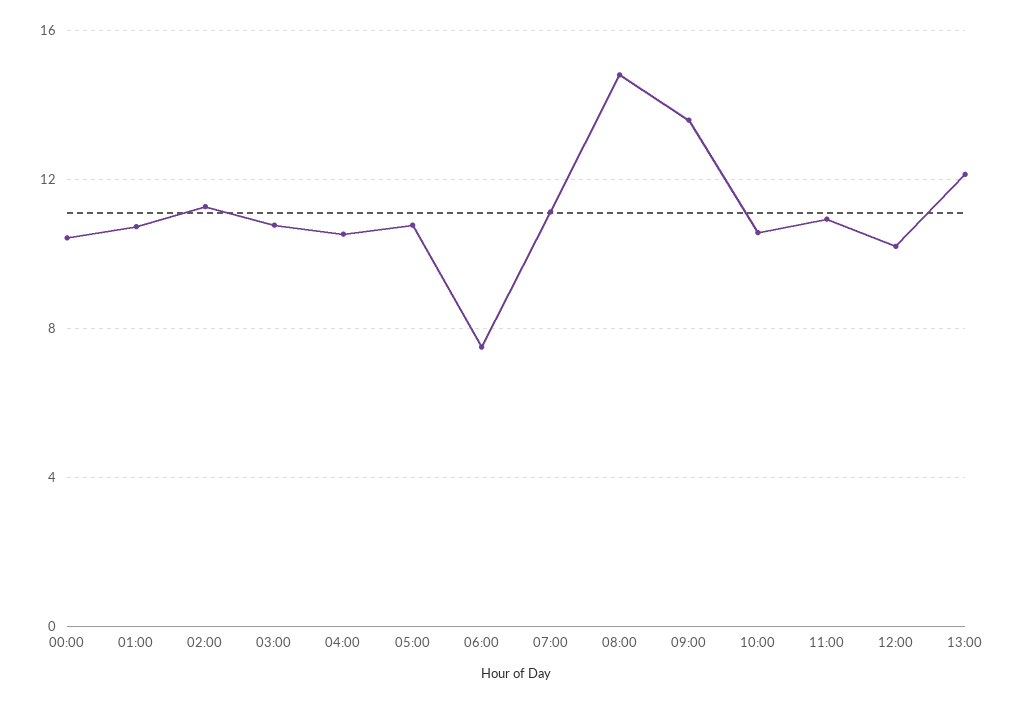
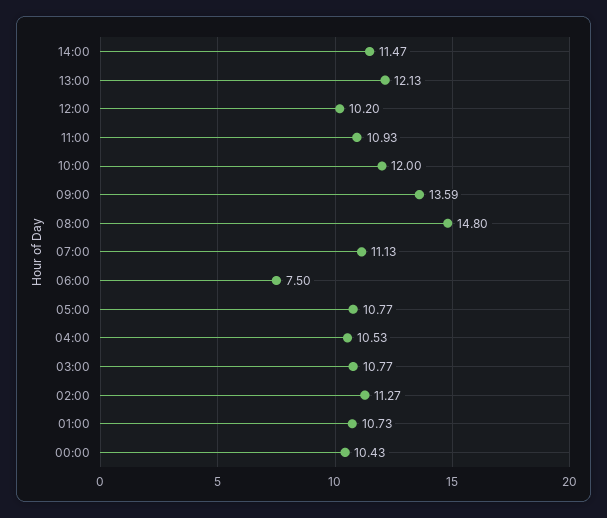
10:00: 10.5 -> 12
14:00: none -> 11.47

